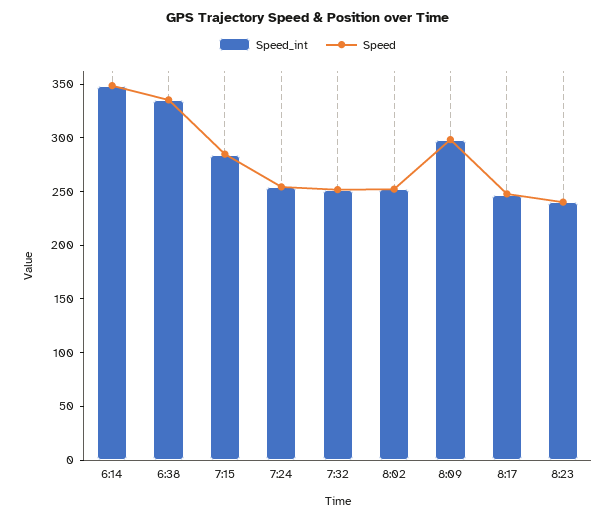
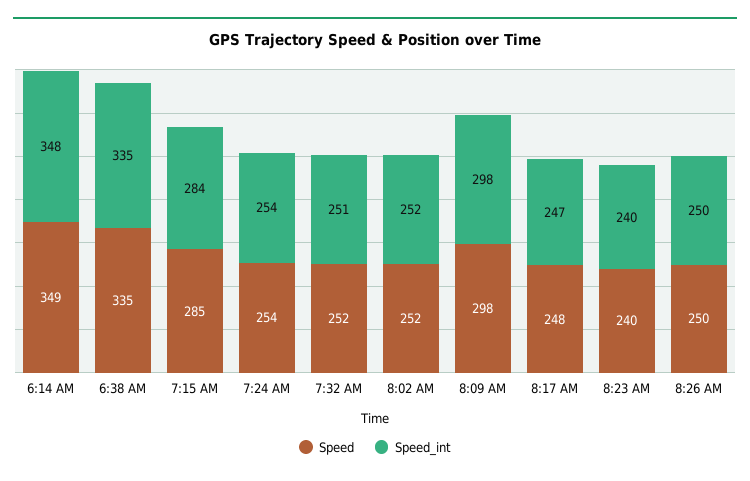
Speed, 8:26 AM: none -> 250
Speed_int, 8:26 AM: none -> 250

